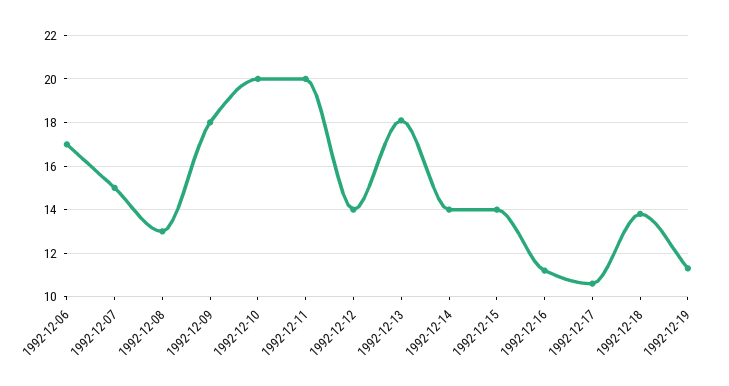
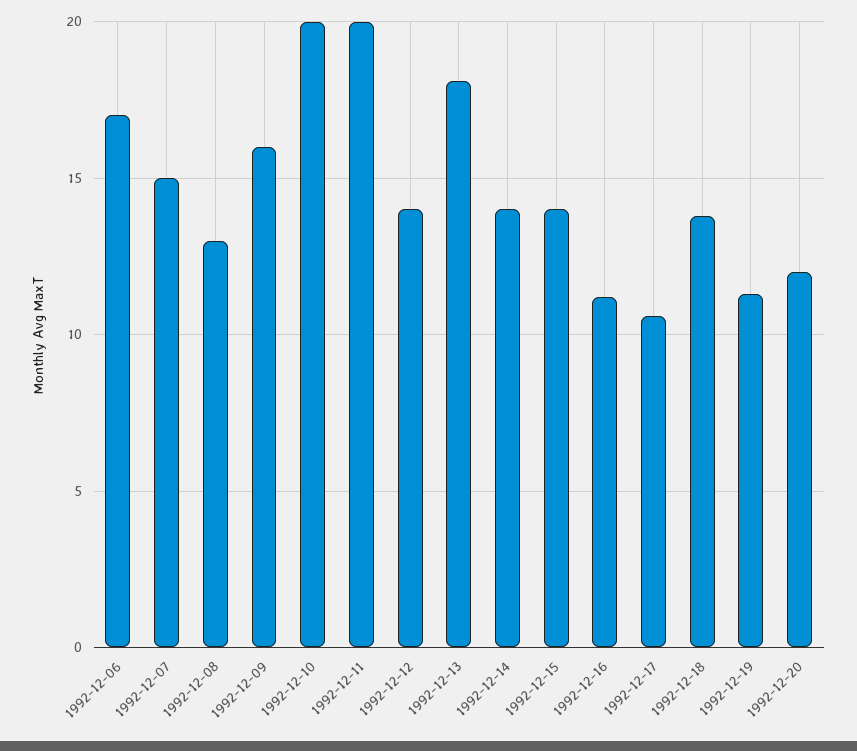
1992-12-09: 18 -> 16
1992-12-20: none -> 12

